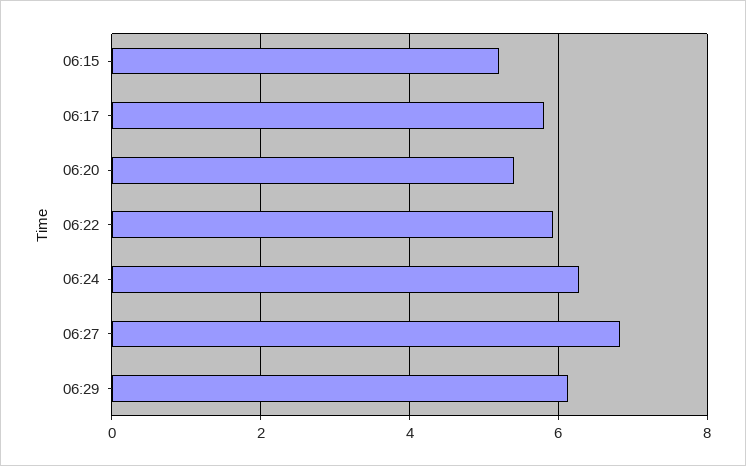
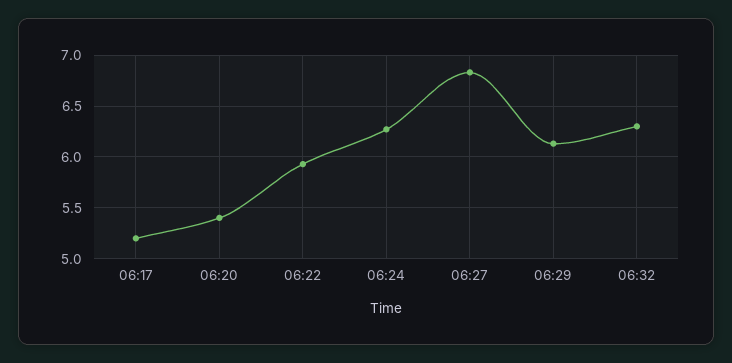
06:15: 5.2 -> none
06:17: 5.8 -> 5.2
06:32: none -> 6.3

